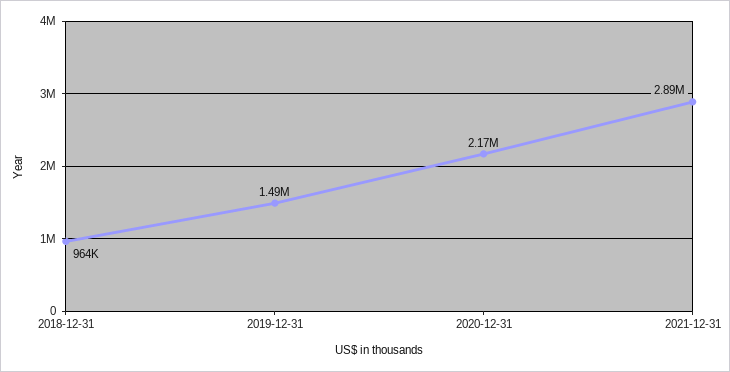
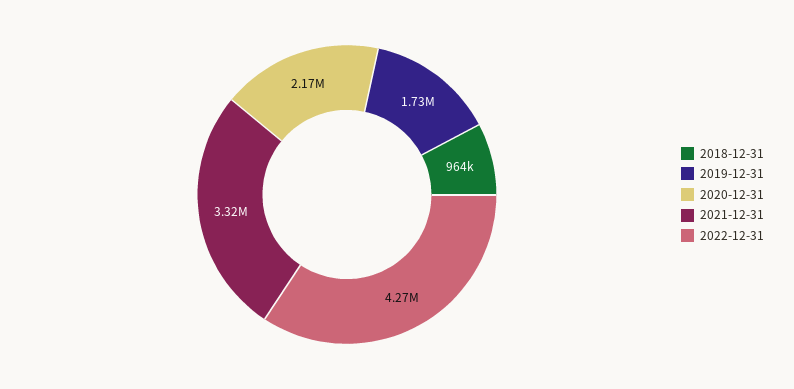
2019-12-31: 1490000 -> 1730000
2021-12-31: 2890000 -> 3320000
2022-12-31: none -> 4270000

